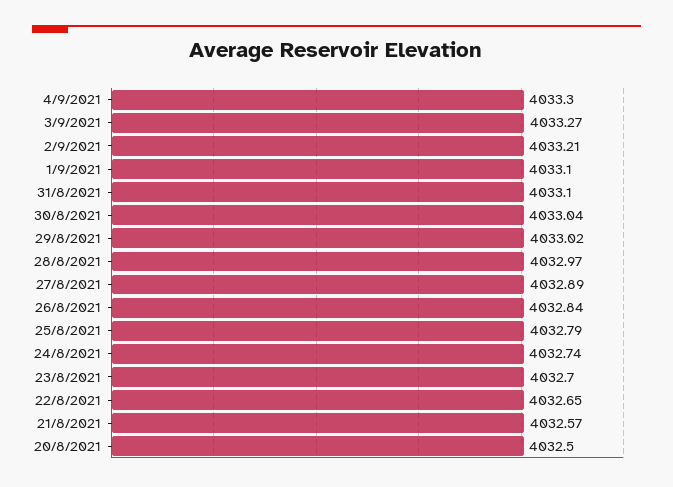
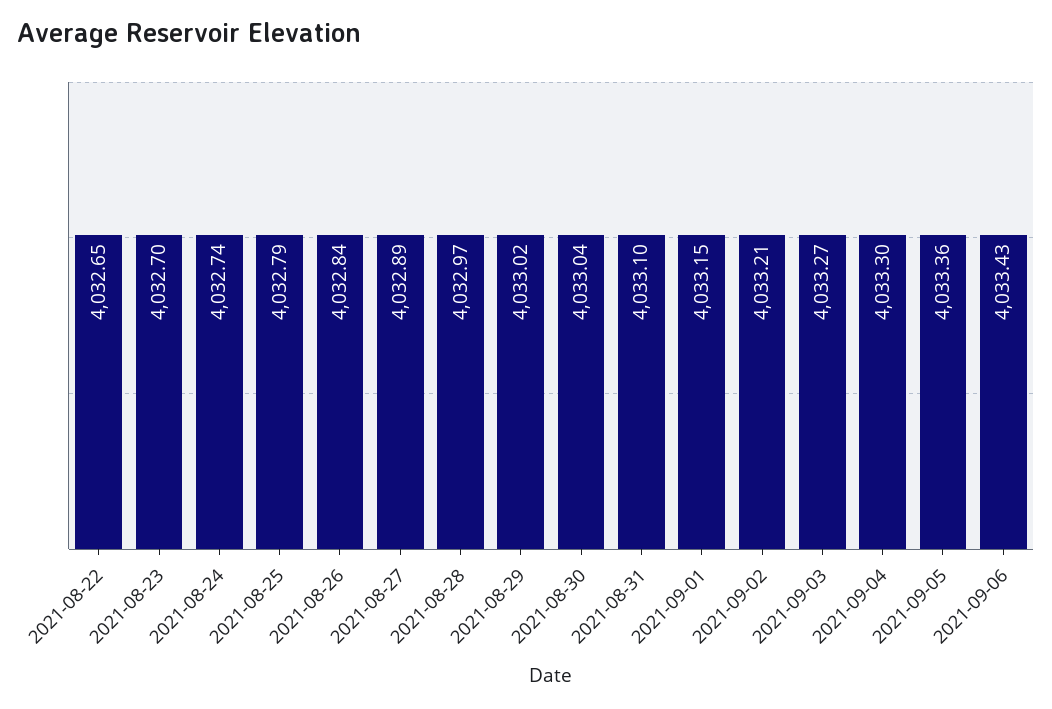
1/9/2021: 4033.1 -> 4033.15
21/8/2021: 4032.57 -> none
20/8/2021: 4032.5 -> none
2021-09-05: none -> 4033.36
2021-09-06: none -> 4033.43

